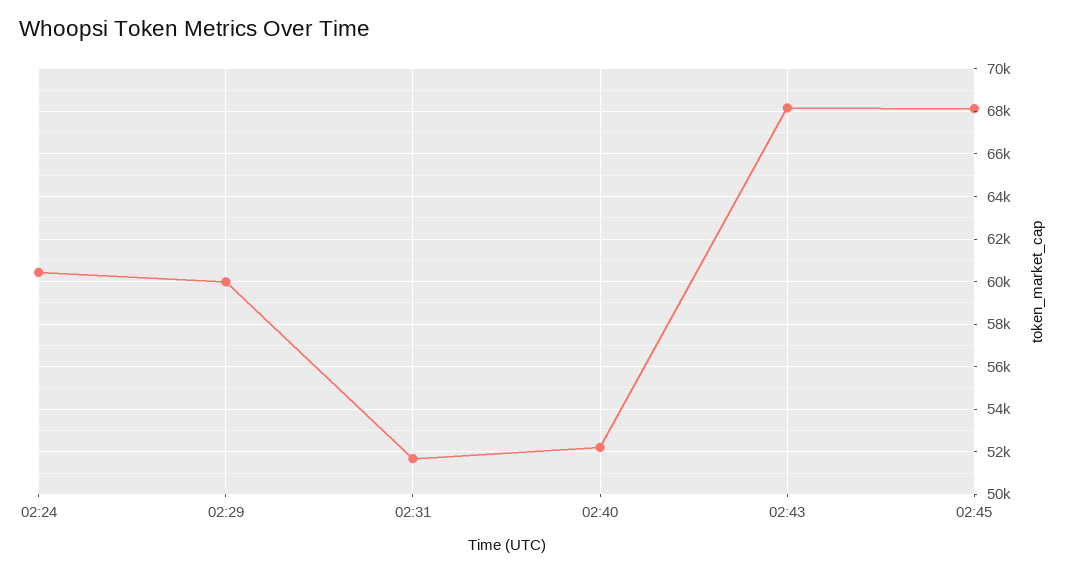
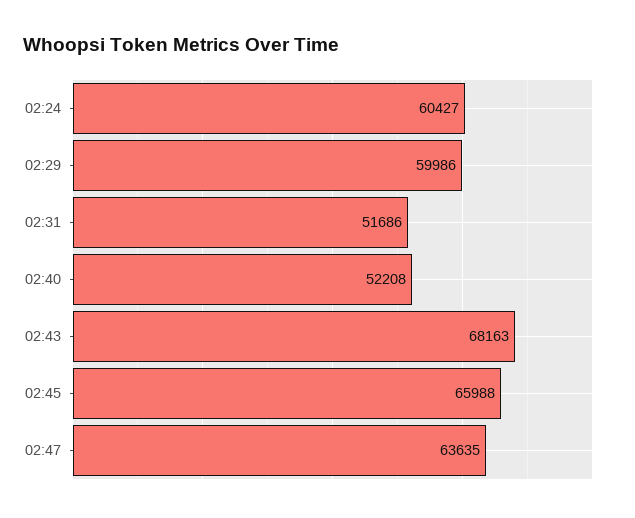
02:45: 68000 -> 65988
02:47: none -> 63635

